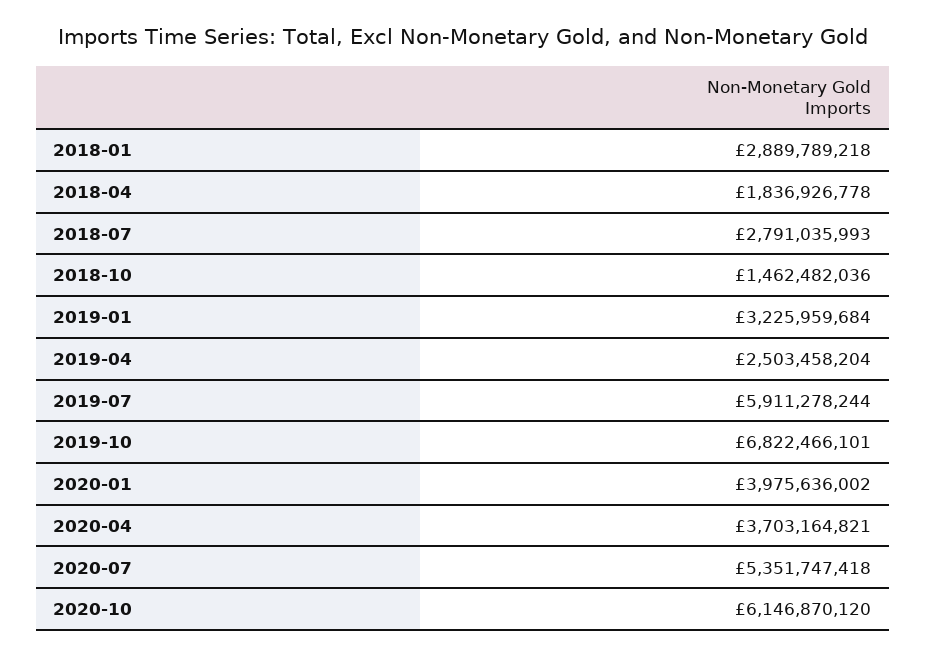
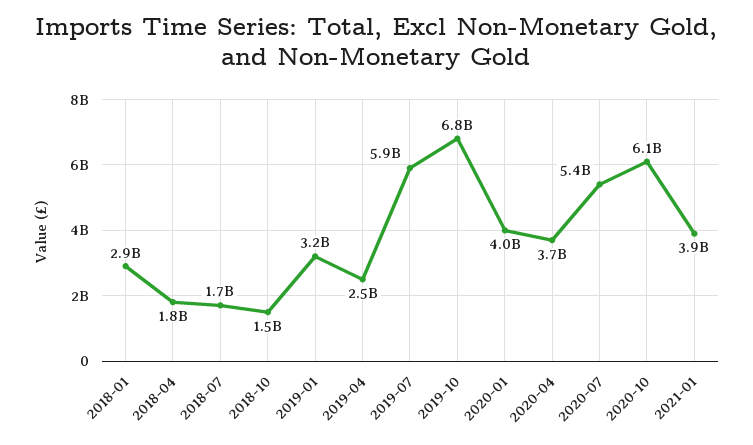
2018-07: 2791035993 -> 1700000000
2021-01: none -> 3900000000

